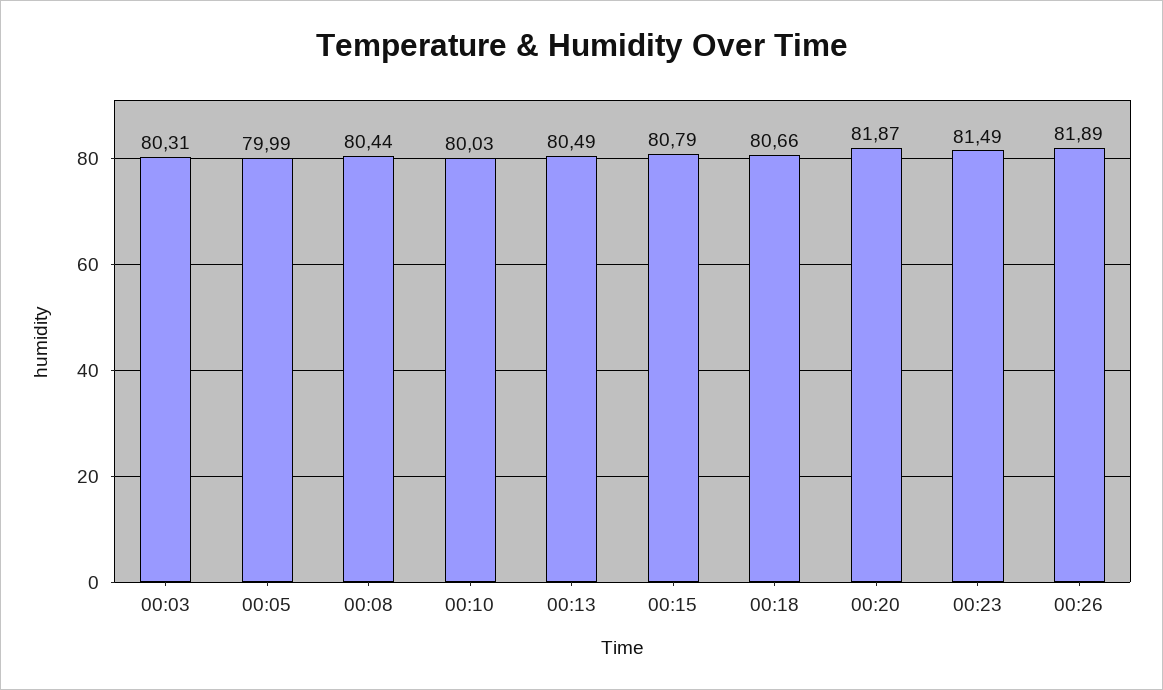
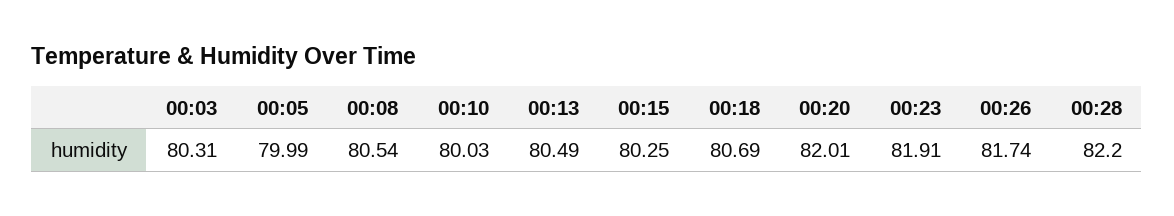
00:08: 80.44 -> 80.54
00:15: 80.79 -> 80.25
00:18: 80.66 -> 80.69
00:20: 81.87 -> 82.01
00:23: 81.49 -> 81.91
00:26: 81.89 -> 81.74
00:28: none -> 82.2

